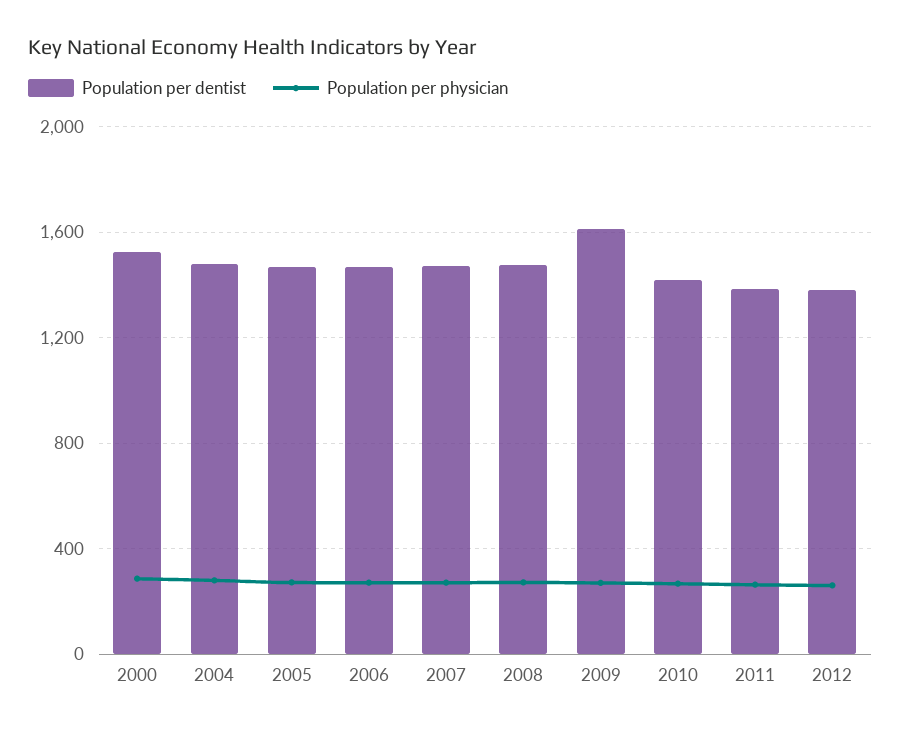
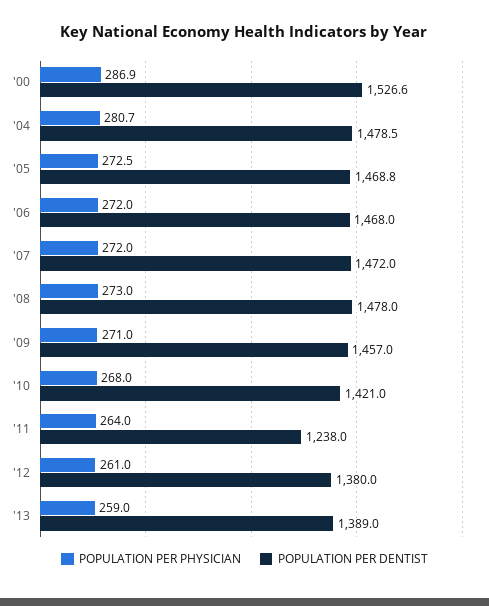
Population per dentist, 2009: 1600 -> 1457
Population per dentist, 2011: 1400 -> 1238
Population per physician, '13: none -> 259
Population per dentist, '13: none -> 1389

